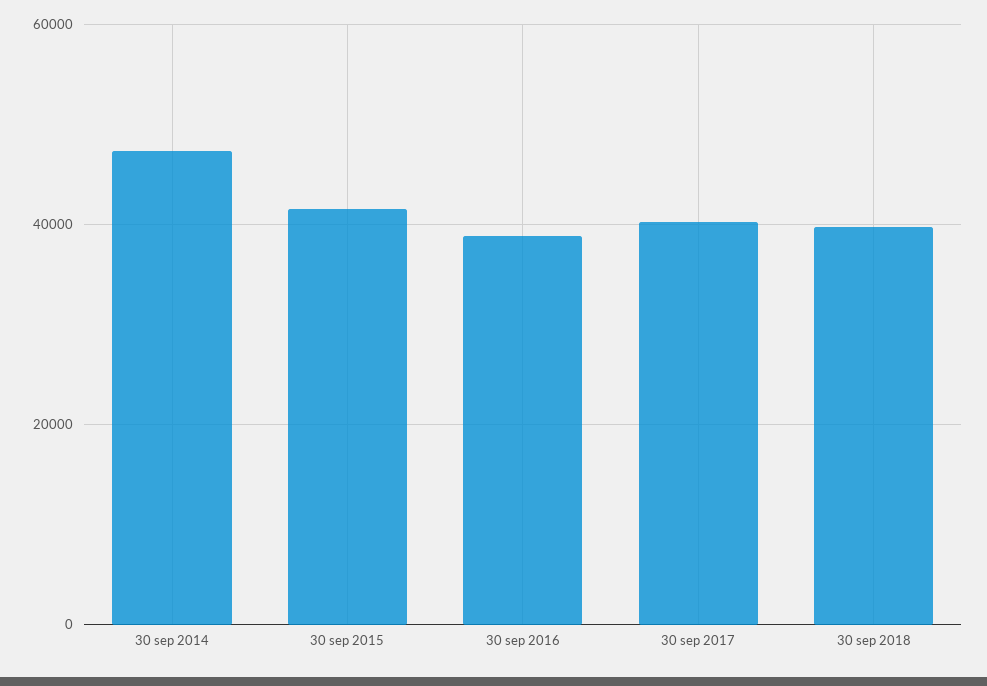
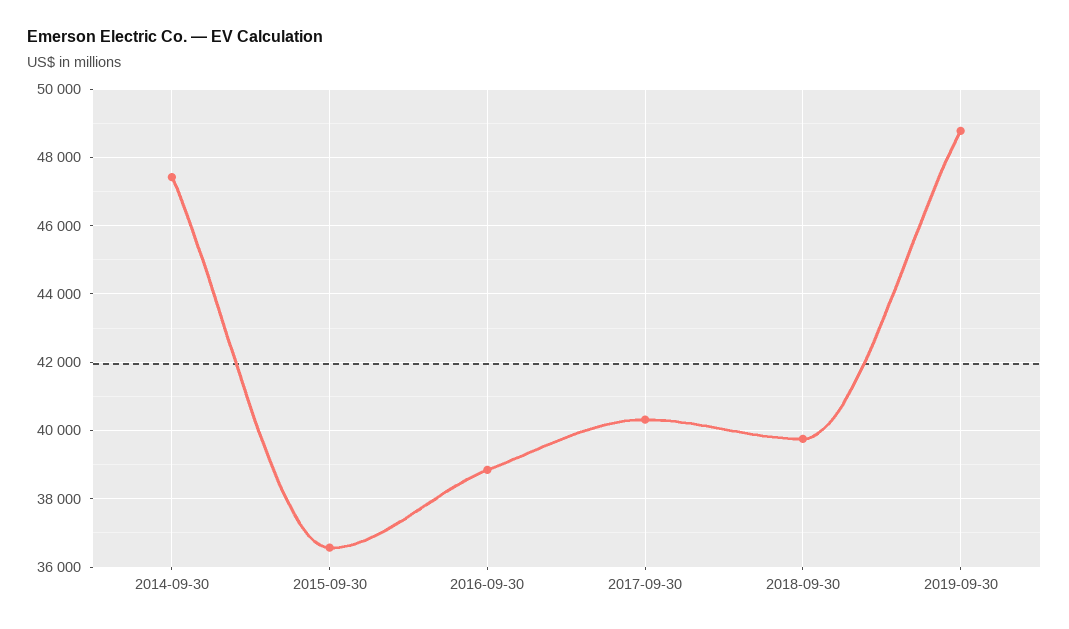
30 sep 2015: 42000 -> 36600
2019-09-30: none -> 48800

